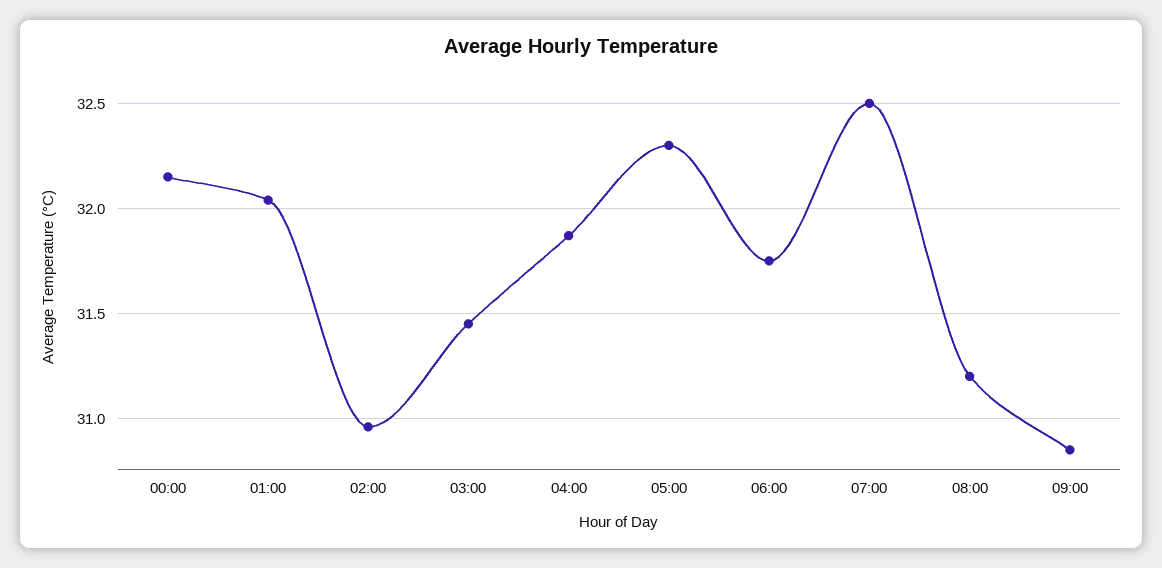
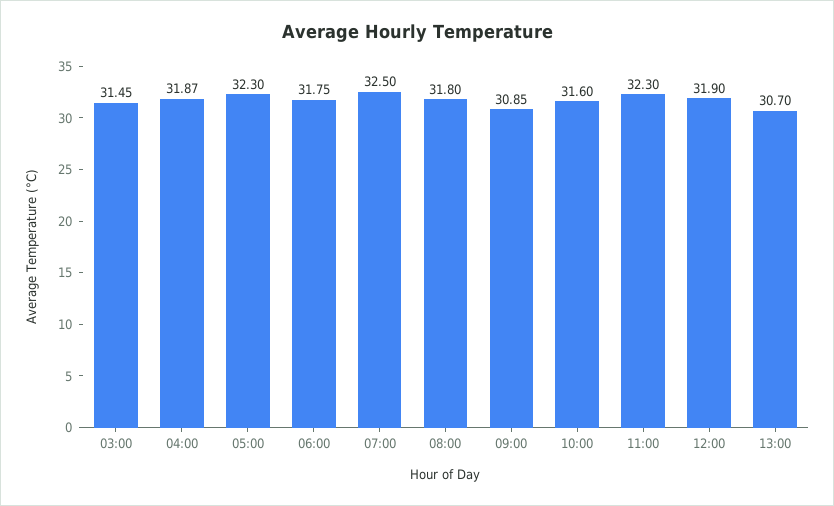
00:00: 32.15 -> none
01:00: 32.05 -> none
02:00: 30.95 -> none
08:00: 31.2 -> 31.8
10:00: none -> 31.6
11:00: none -> 32.3
12:00: none -> 31.9
13:00: none -> 30.7

